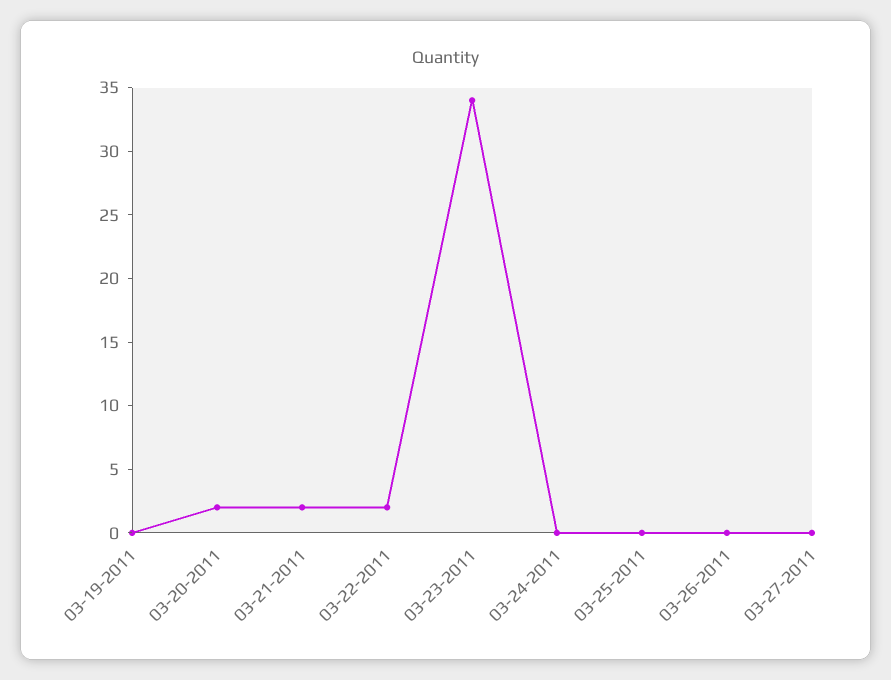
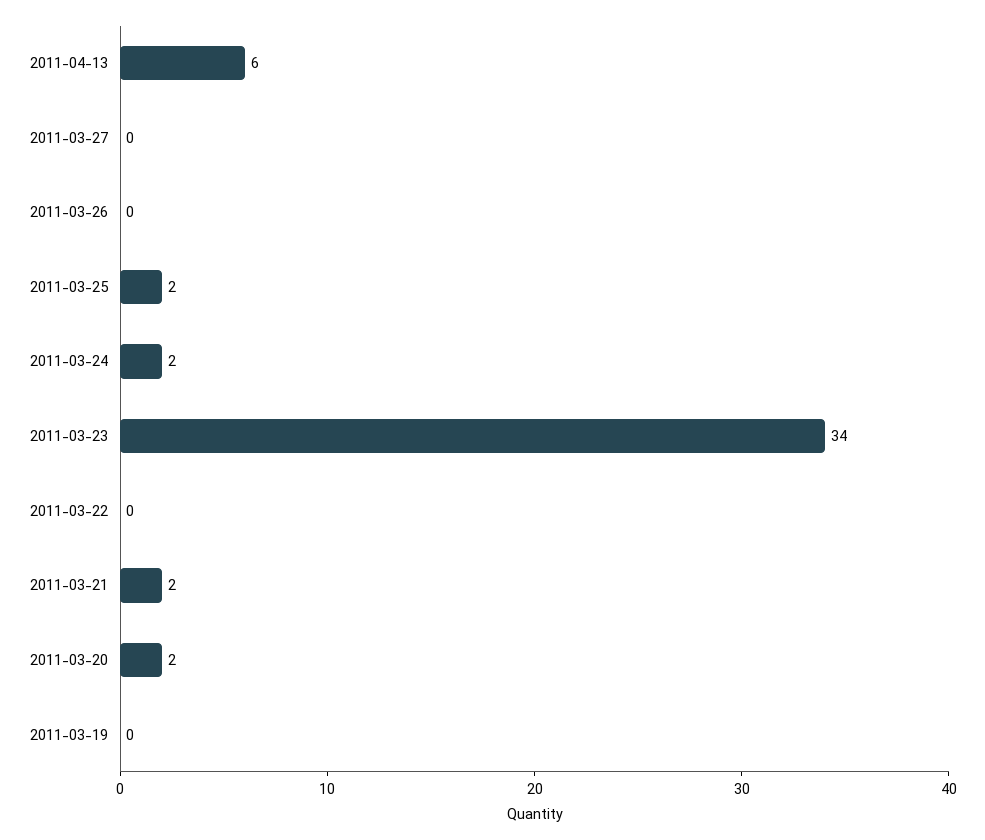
03-22-2011: 2 -> 0
03-24-2011: 0 -> 2
03-25-2011: 0 -> 2
2011-04-13: none -> 6

